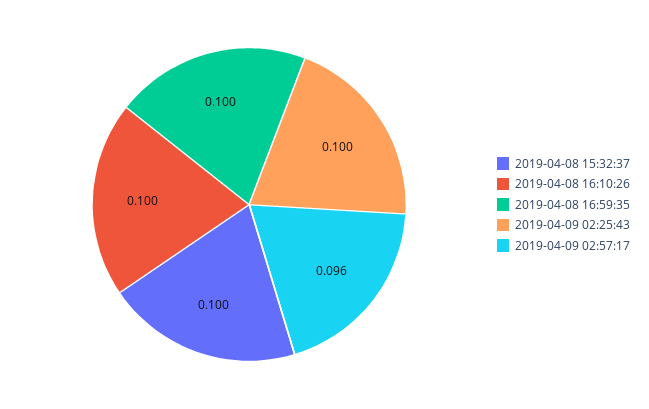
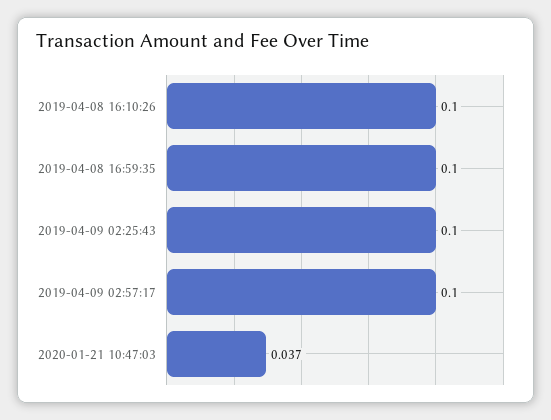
2019-04-08 15:32:37: 0.1 -> none
2019-04-09 02:57:17: 0.096 -> 0.1
2020-01-21 10:47:03: none -> 0.037

